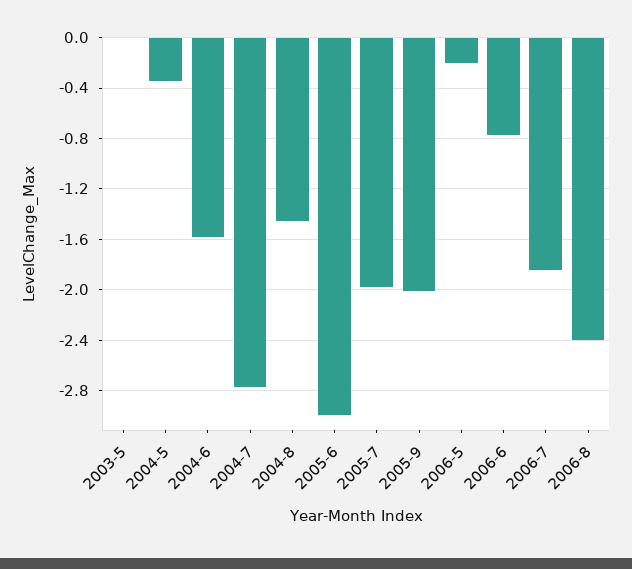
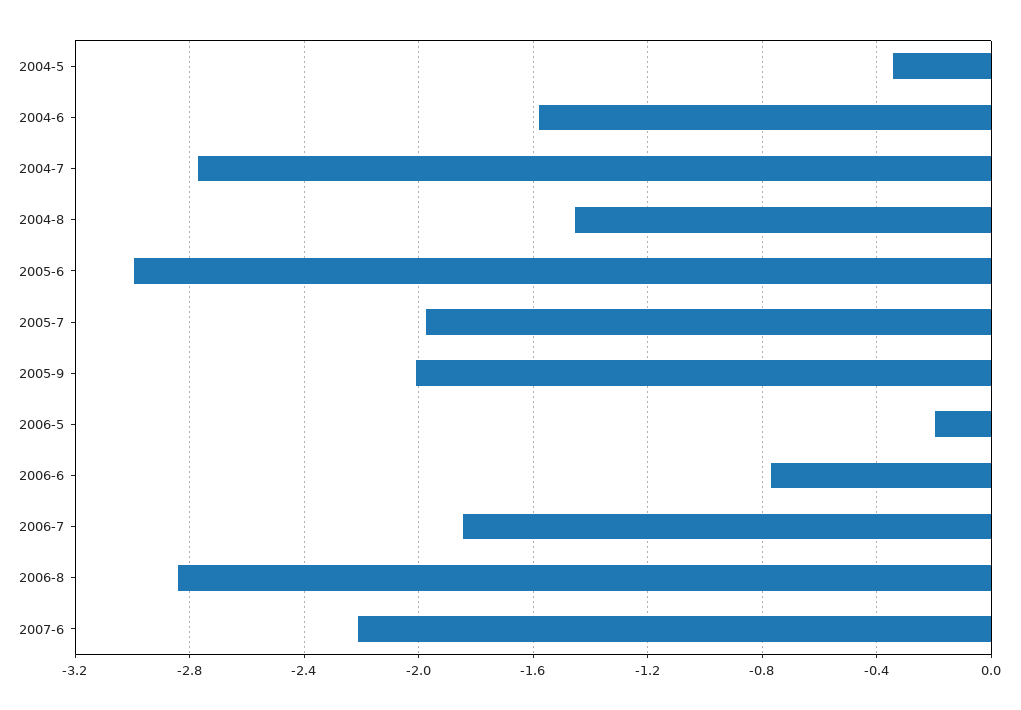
2003-5: 0 -> none
2006-8: -2.4 -> -2.85
2007-6: none -> -2.2

